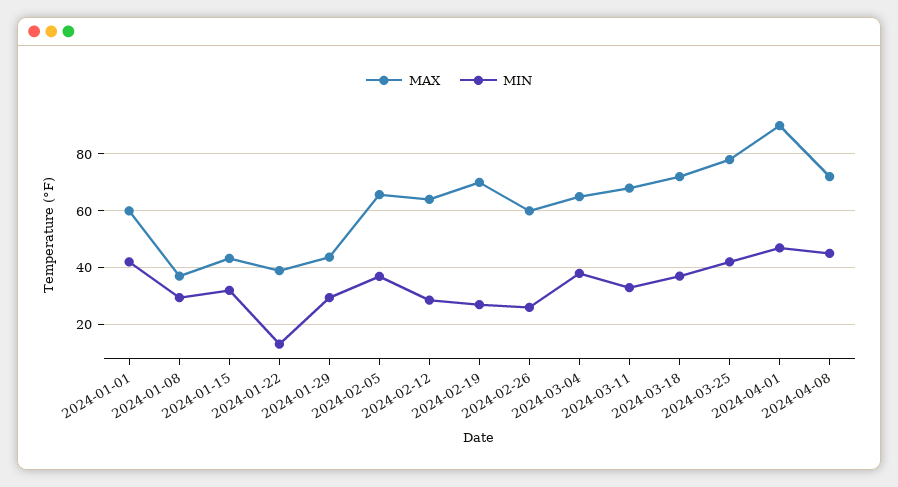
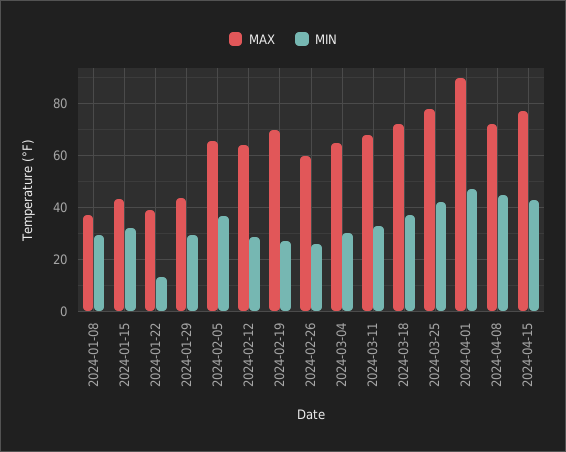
MAX, 2024-01-01: 60 -> none
MIN, 2024-01-01: 42.5 -> none
MIN, 2024-03-04: 37.5 -> 30
MAX, 2024-04-15: none -> 77.5
MIN, 2024-04-15: none -> 42.5

